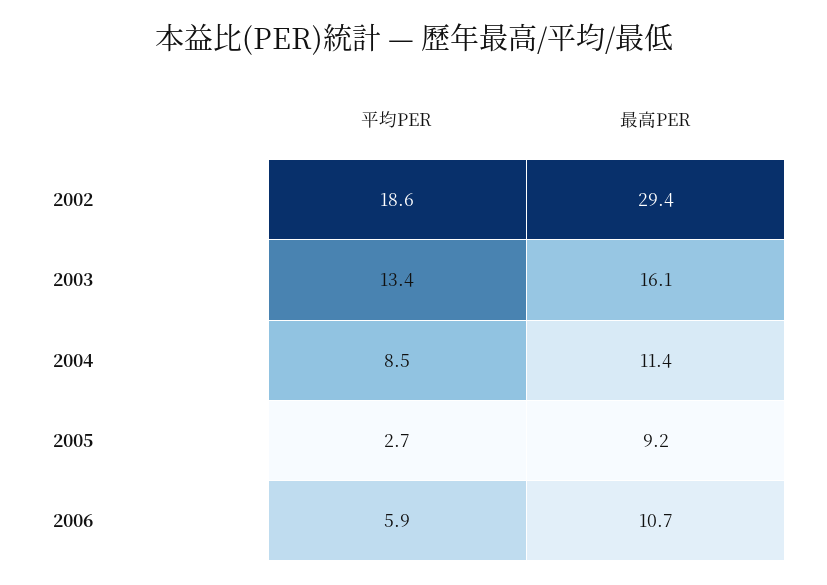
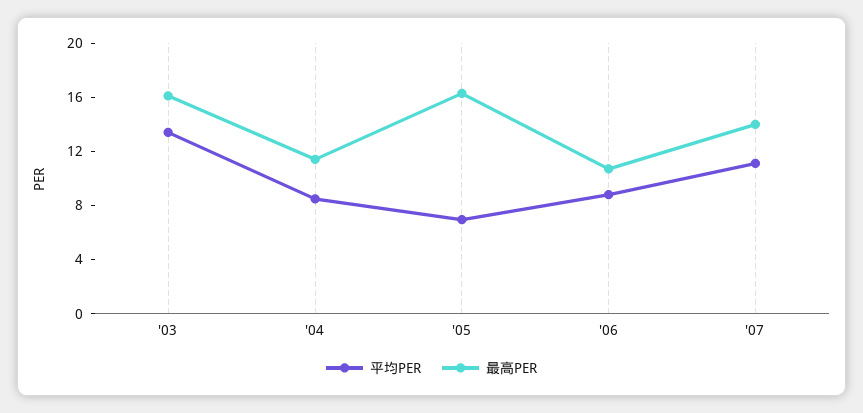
平均PER, 2002: 18.6 -> none
最高PER, 2002: 29.4 -> none
平均PER, 2005: 2.7 -> 7
最高PER, 2005: 9.2 -> 16
平均PER, 2006: 5.9 -> 9
平均PER, '07: none -> 11
最高PER, '07: none -> 14

